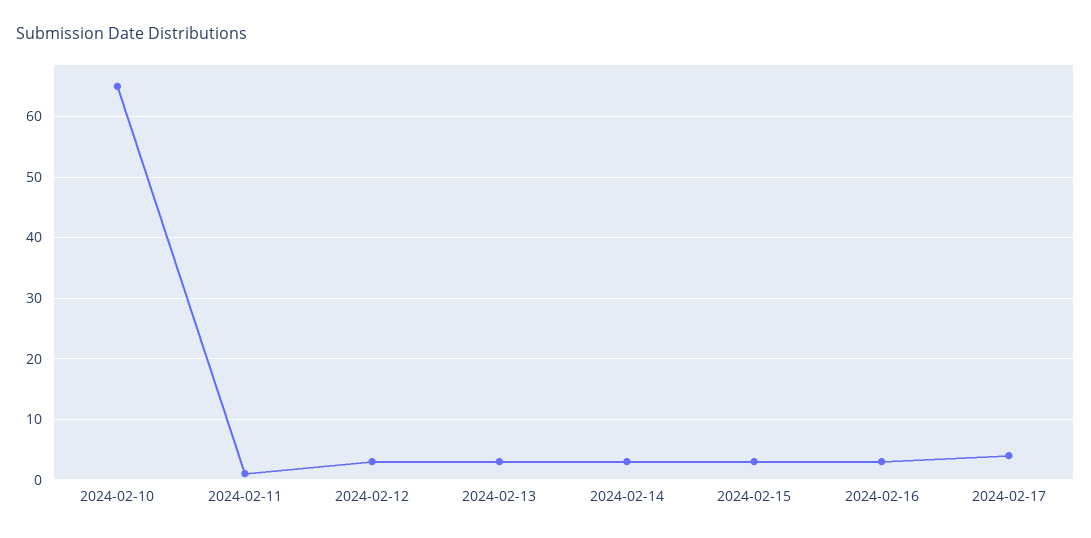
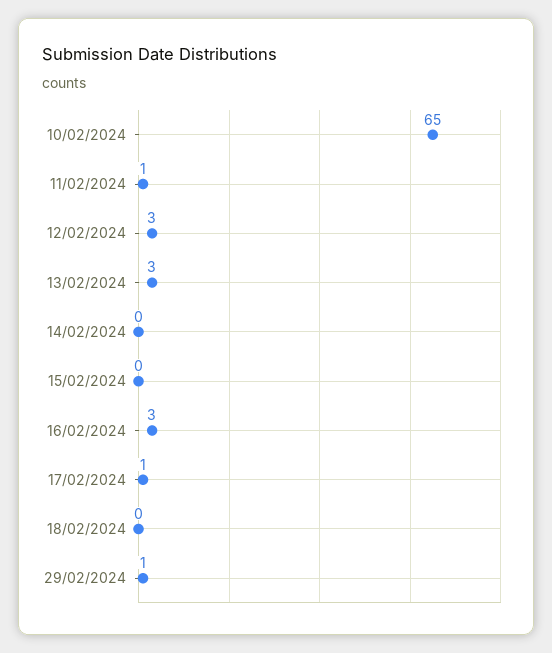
2024-02-14: 3 -> 0
2024-02-15: 3 -> 0
2024-02-17: 4 -> 1
18/02/2024: none -> 0
29/02/2024: none -> 1

